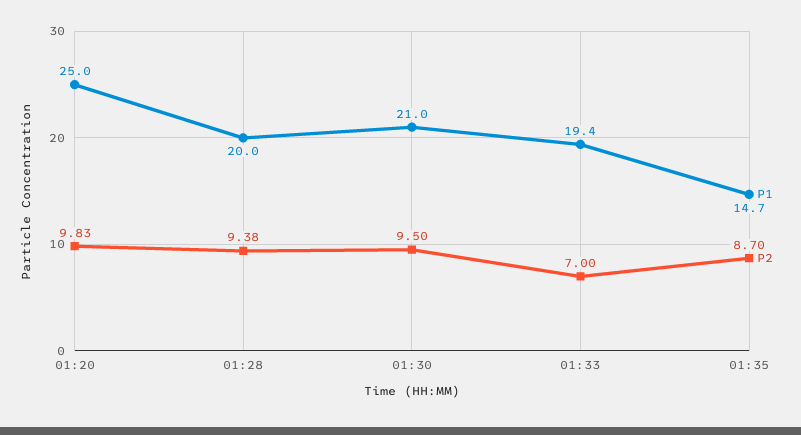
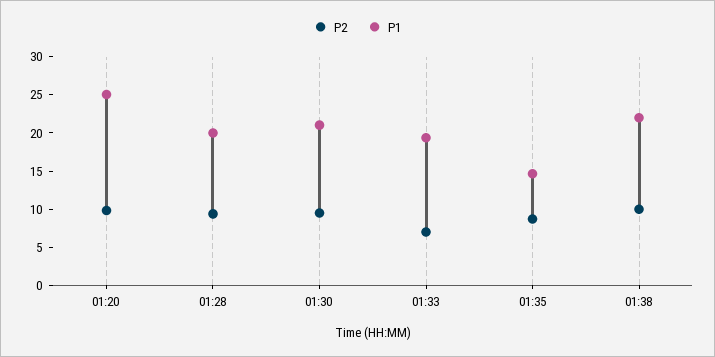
P2, 01:38: none -> 10
P1, 01:38: none -> 22.5

